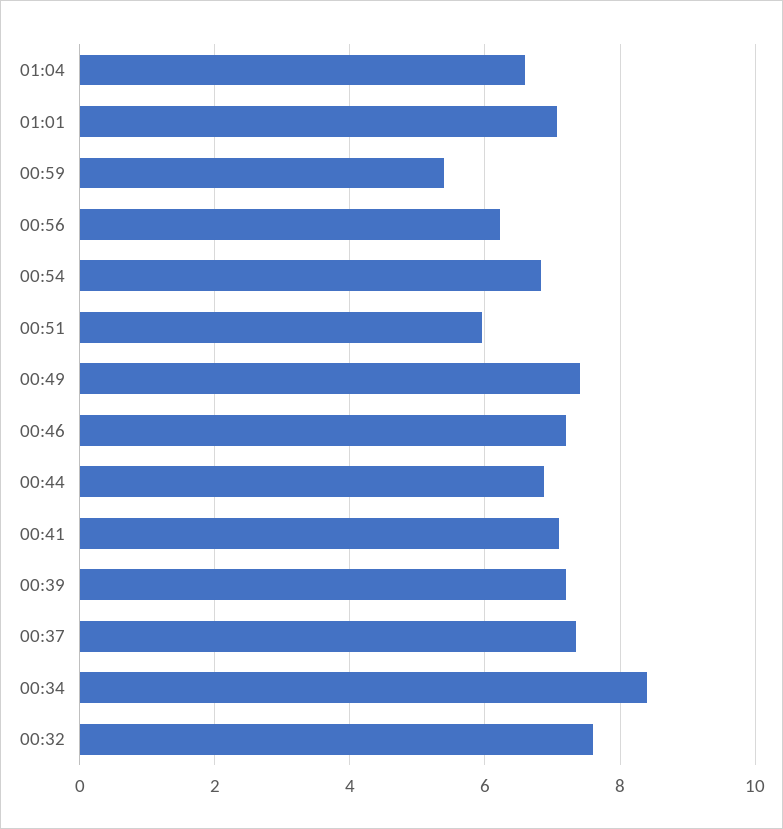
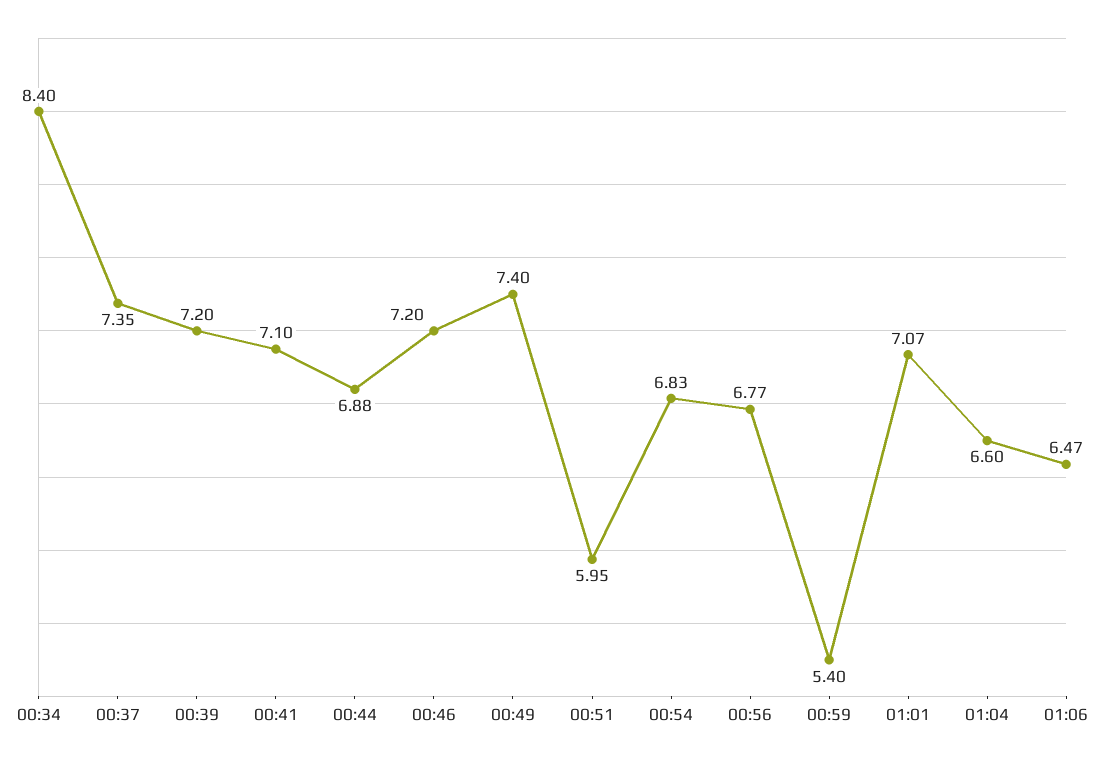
00:56: 6.2 -> 6.77
00:32: 7.6 -> none
01:06: none -> 6.47

